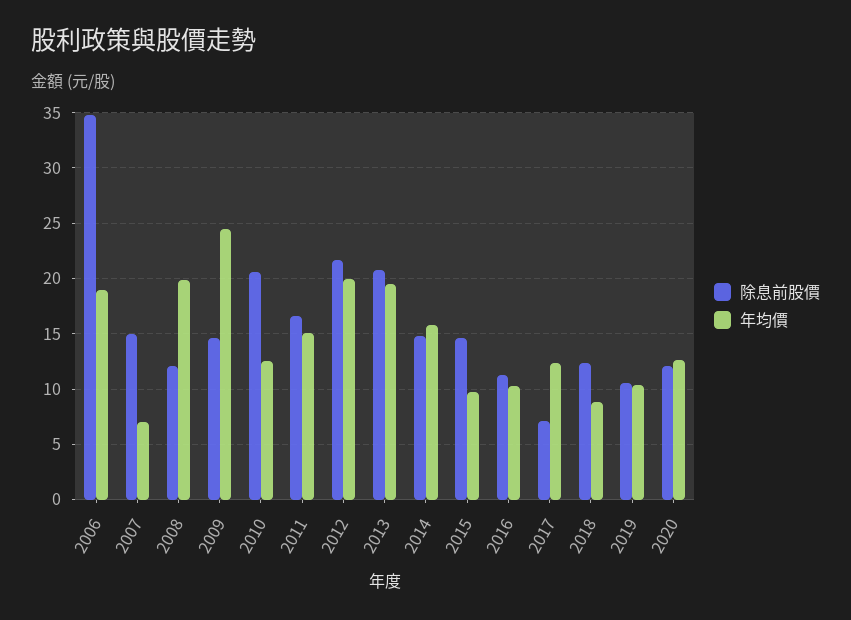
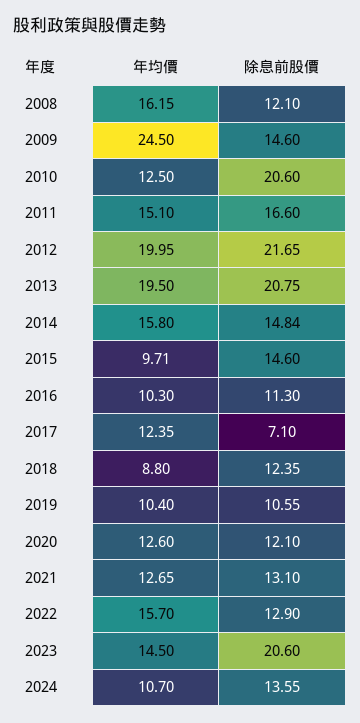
除息前股價, 2006: 35 -> none
年均價, 2006: 19 -> none
除息前股價, 2007: 15 -> none
年均價, 2007: 7 -> none
年均價, 2008: 20 -> 16.15
年均價, 2021: none -> 12.65
除息前股價, 2021: none -> 13.1
年均價, 2022: none -> 15.7
除息前股價, 2022: none -> 12.9
年均價, 2023: none -> 14.5
除息前股價, 2023: none -> 20.6
年均價, 2024: none -> 10.7
除息前股價, 2024: none -> 13.55

